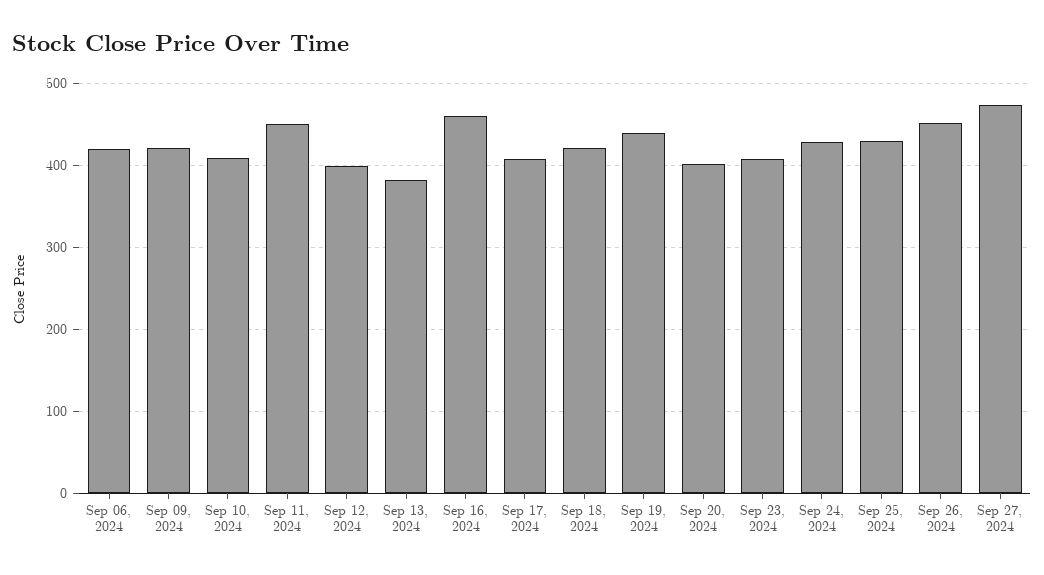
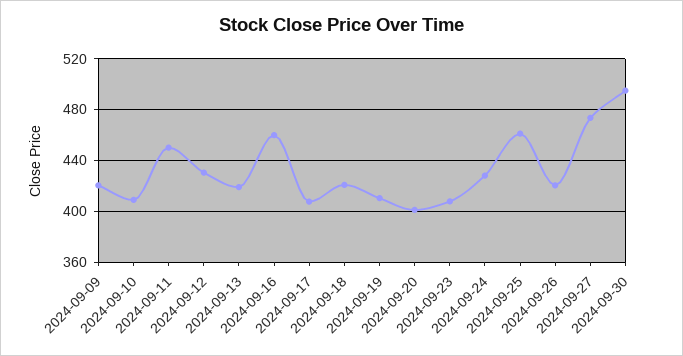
Sep 06, 2024: 420 -> none
Sep 12, 2024: 400 -> 430
Sep 13, 2024: 380 -> 420
Sep 19, 2024: 440 -> 410
Sep 25, 2024: 430 -> 460
Sep 26, 2024: 450 -> 420
2024-09-30: none -> 495

